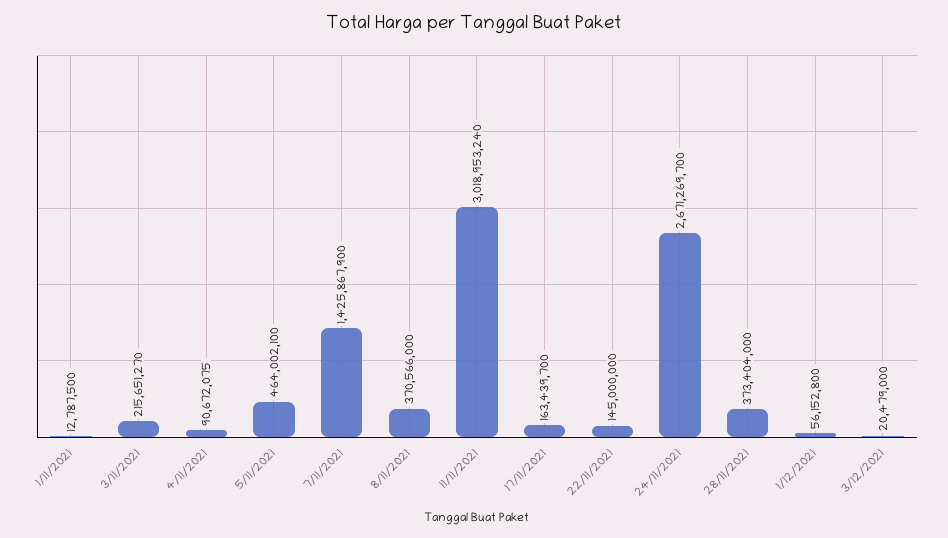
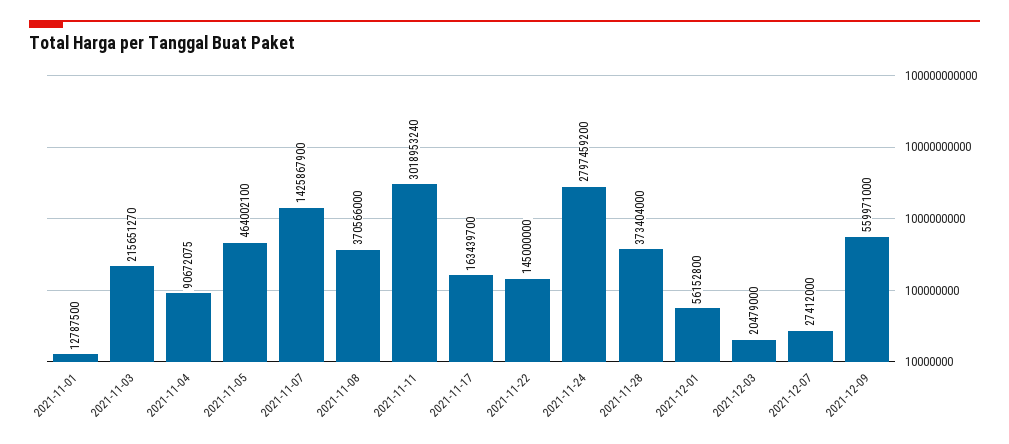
24/11/2021: 2671269700 -> 2797459200
2021-12-07: none -> 27412000
2021-12-09: none -> 559971000

